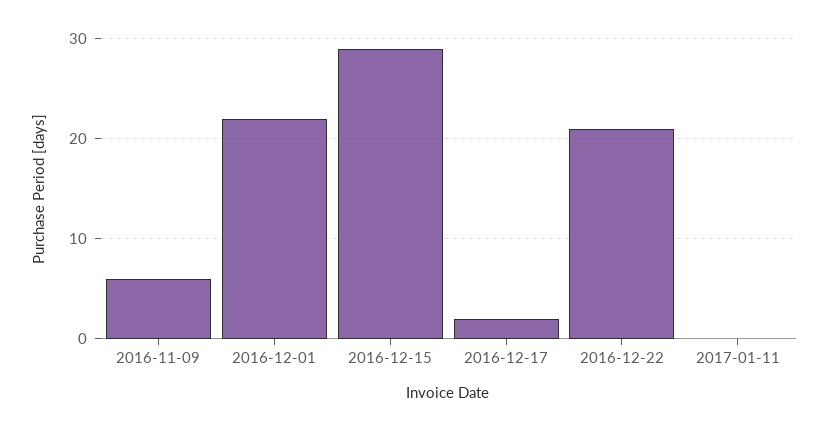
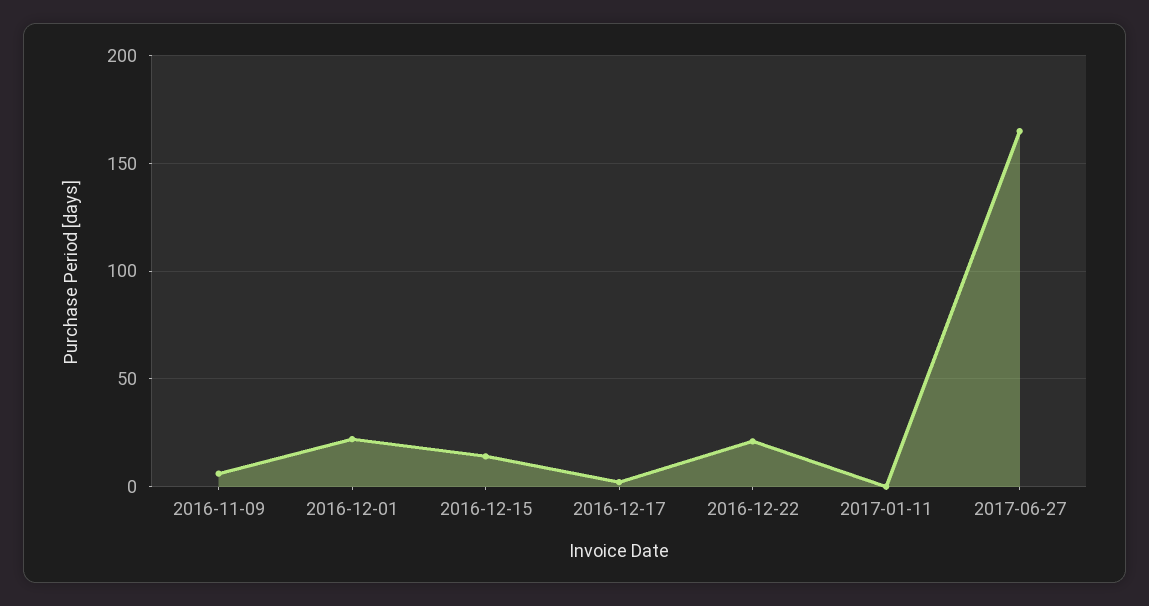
2016-12-15: 29 -> 15
2017-06-27: none -> 165

